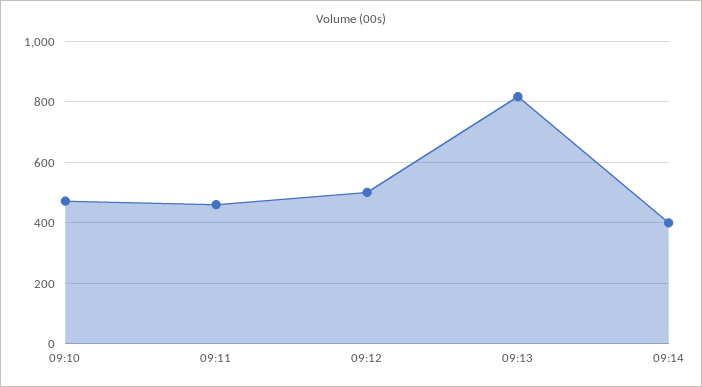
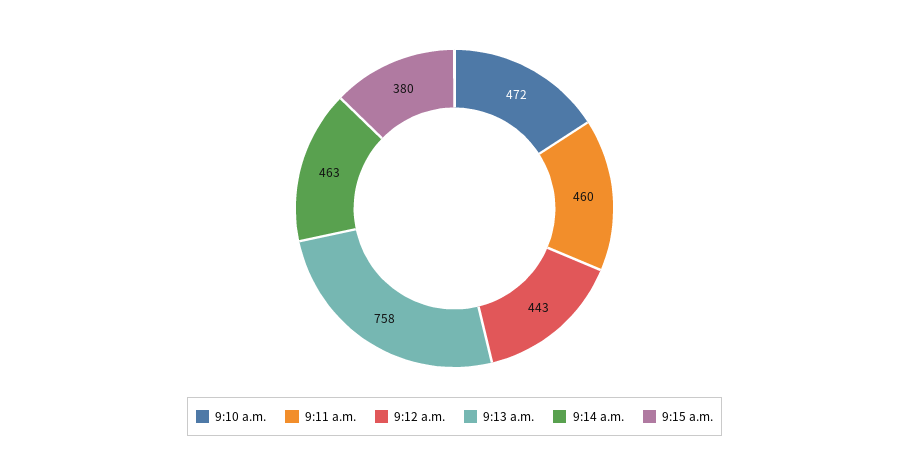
09:12: 500 -> 443
09:13: 820 -> 758
09:14: 400 -> 463
9:15 a.m.: none -> 380

